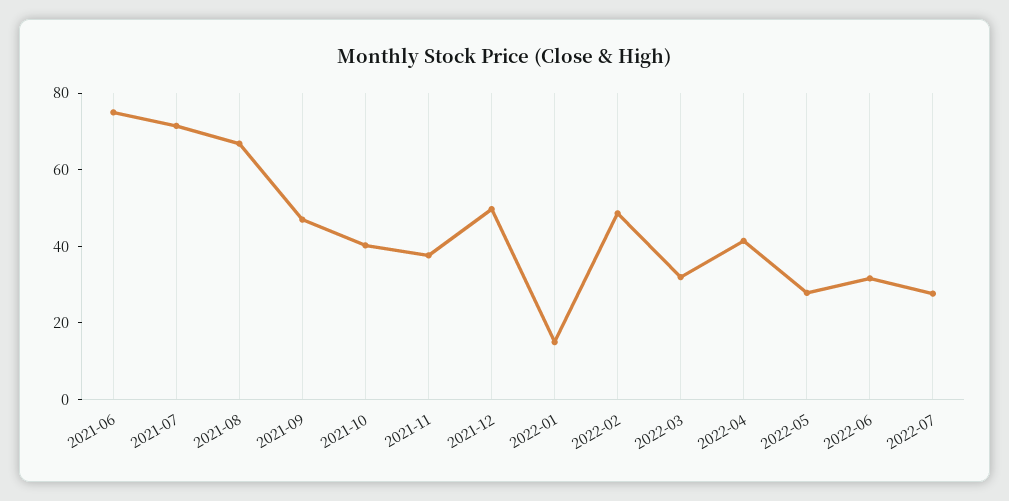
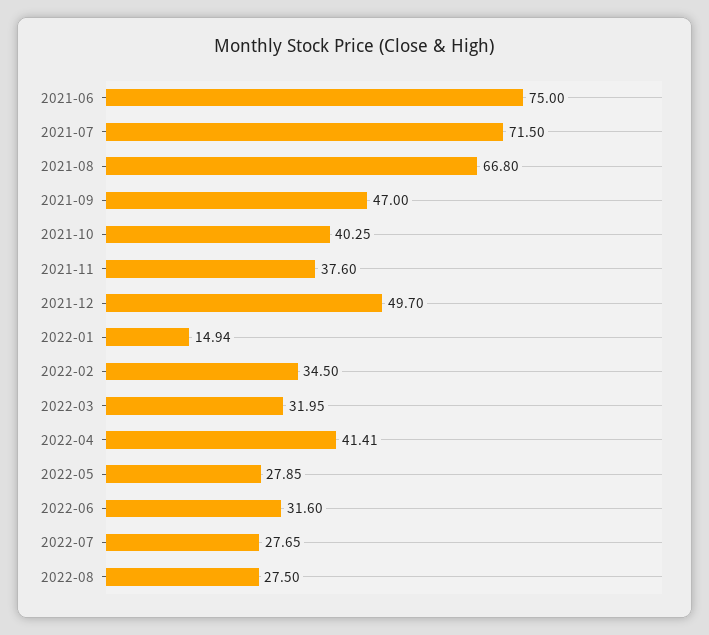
2022-02: 50 -> 34.5
2022-08: none -> 27.5

